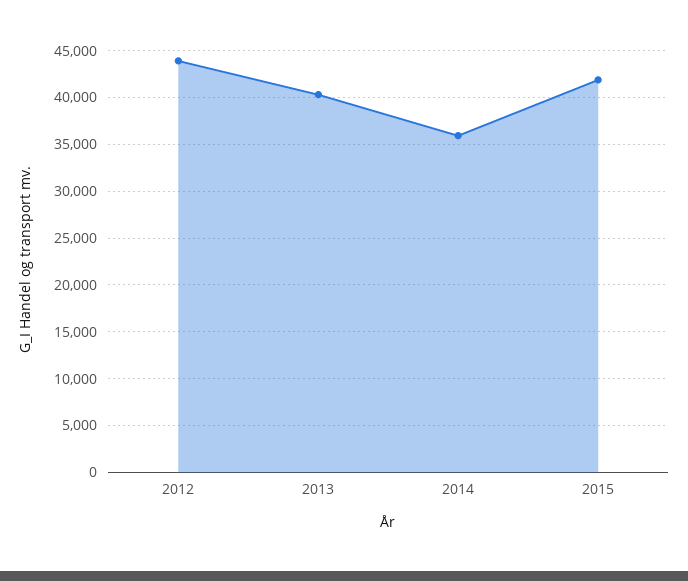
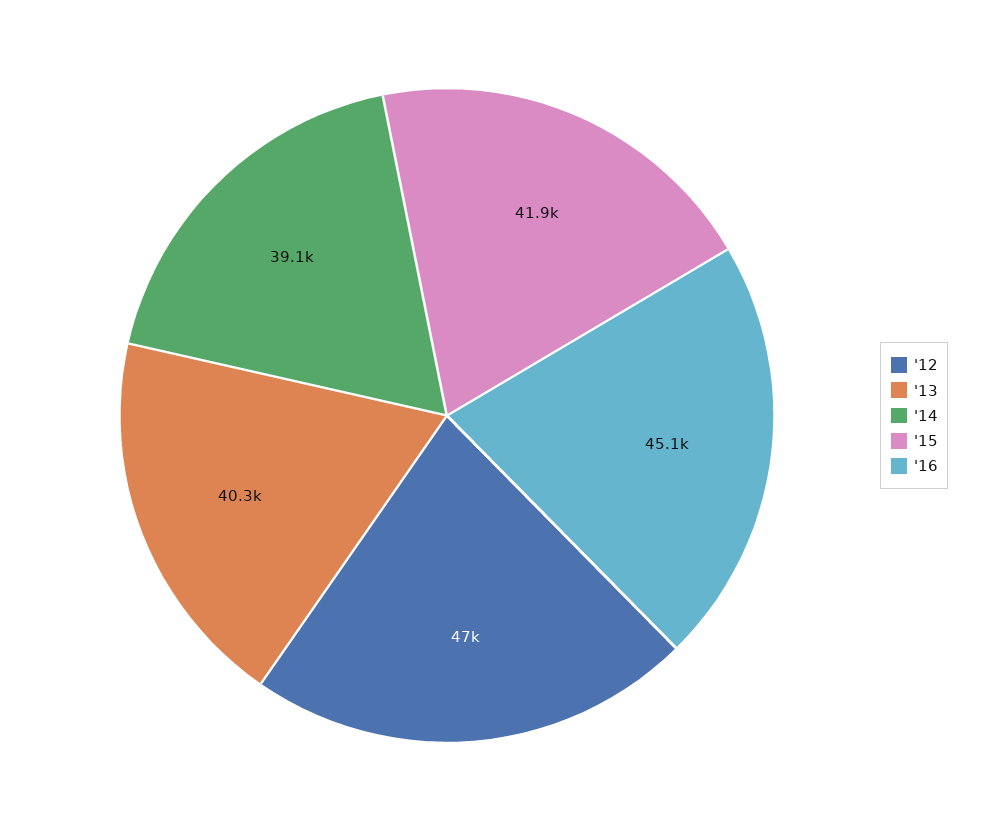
2012: 44000 -> 47000
2014: 36000 -> 39100
'16: none -> 45100

